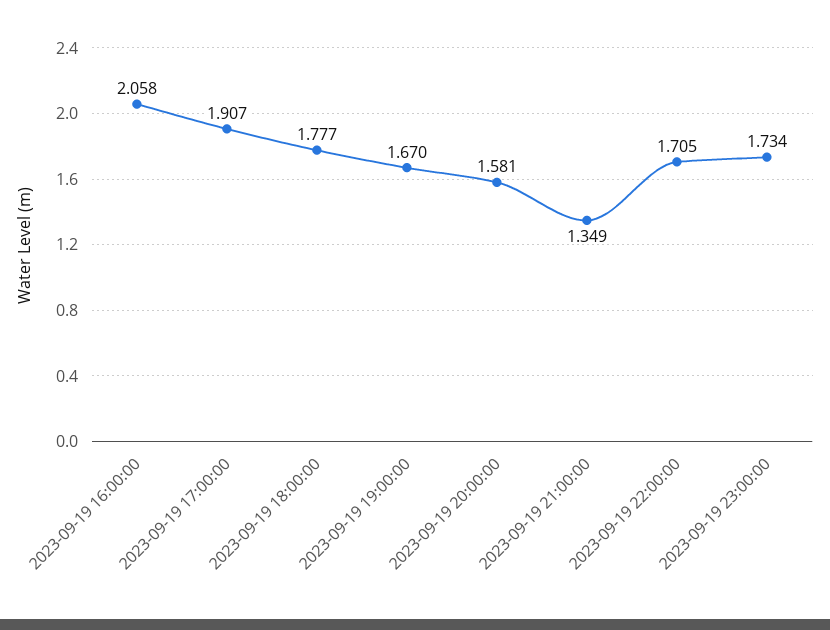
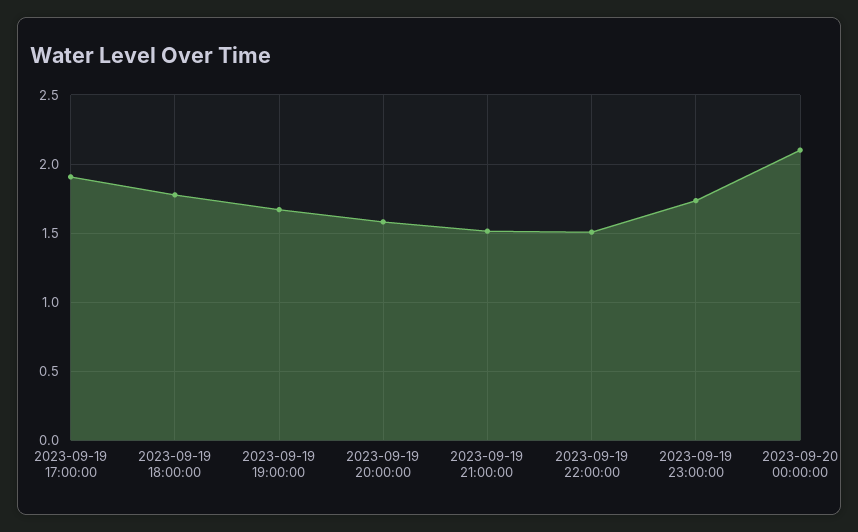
2023-09-19 16:00:00: 2.058 -> none
2023-09-19 21:00:00: 1.349 -> 1.5
2023-09-19 22:00:00: 1.705 -> 1.5
2023-09-20 00:00:00: none -> 2.1

